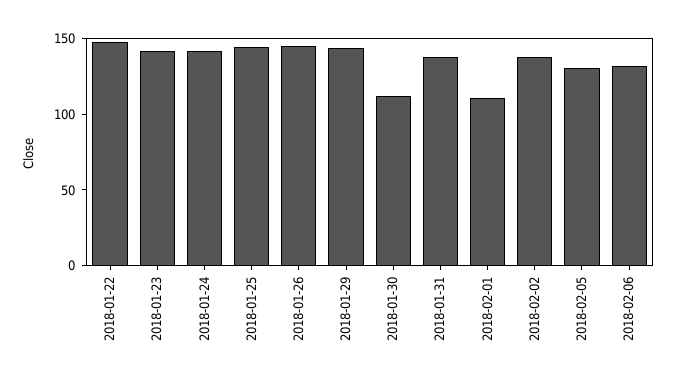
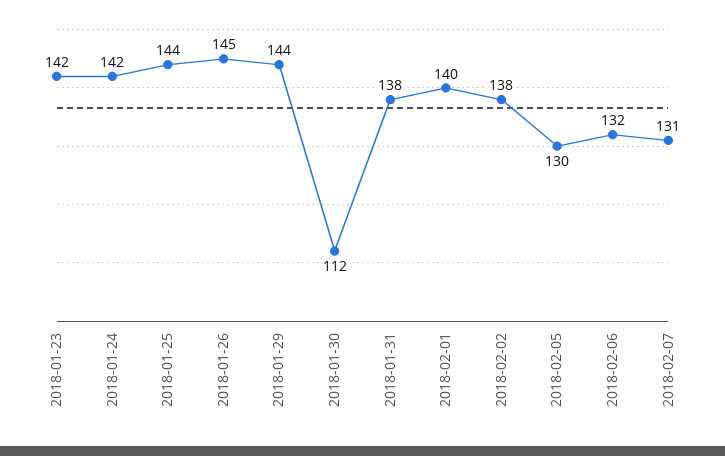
2018-01-22: 150 -> none
2018-02-01: 110 -> 140
2018-02-07: none -> 131

